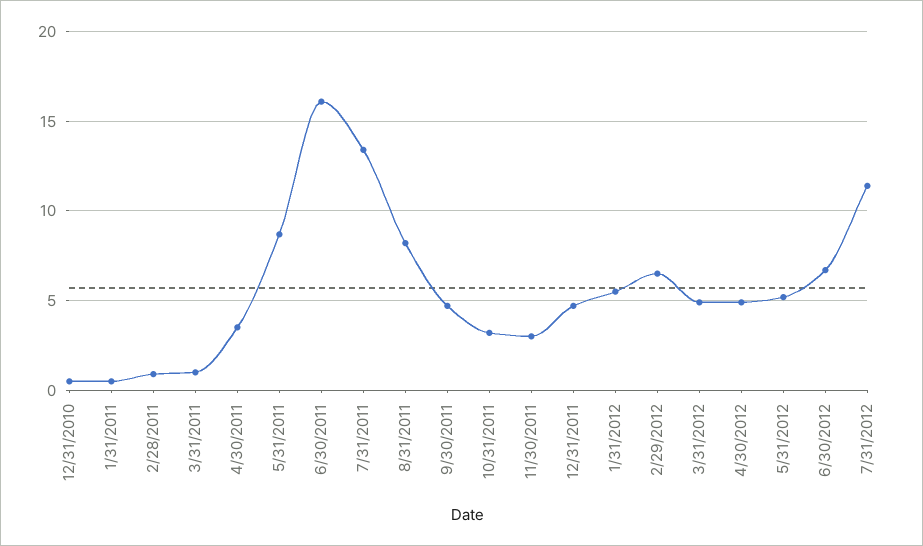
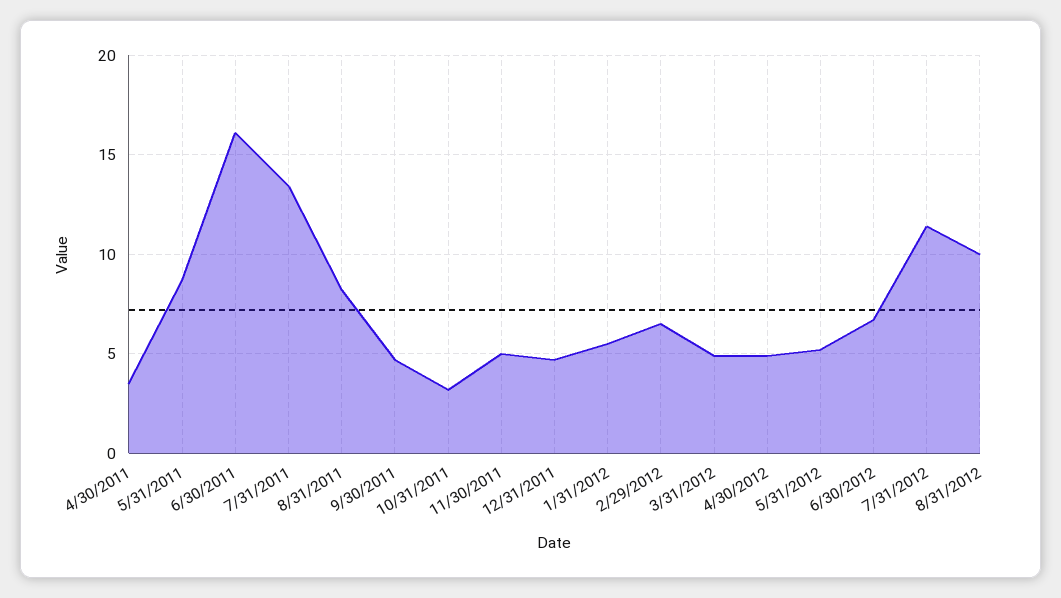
12/31/2010: 0.5 -> none
1/31/2011: 0.5 -> none
2/28/2011: 1 -> none
3/31/2011: 1 -> none
11/30/2011: 3 -> 5
8/31/2012: none -> 10

